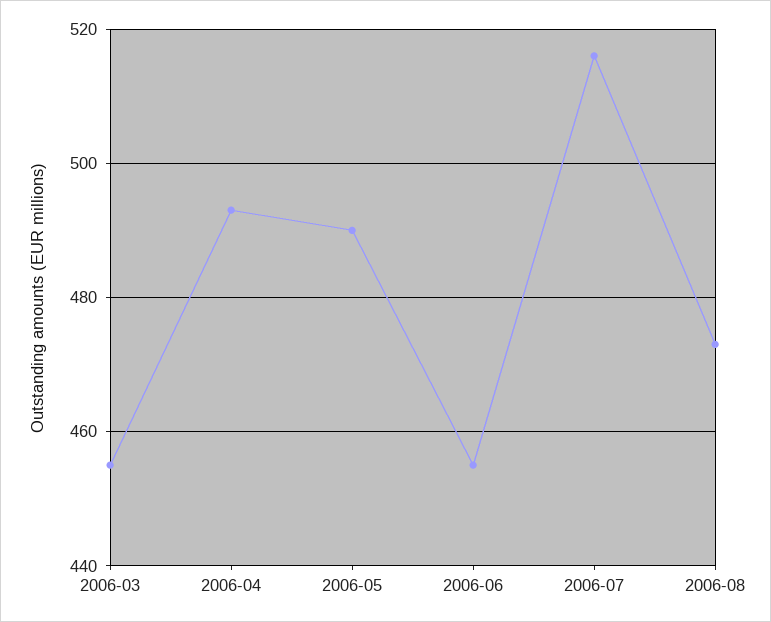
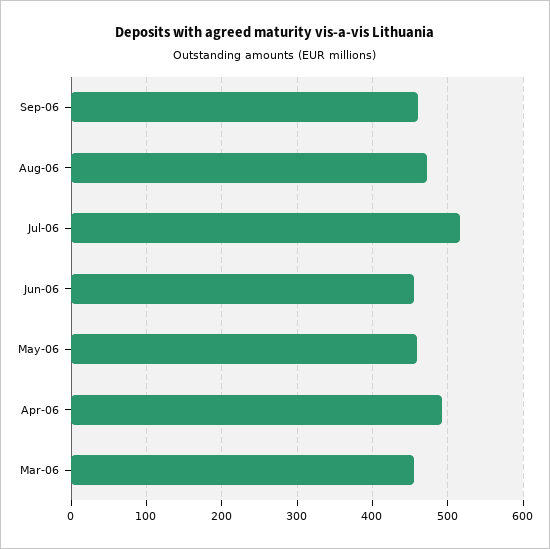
2006-05: 490 -> 460
Sep-06: none -> 460

